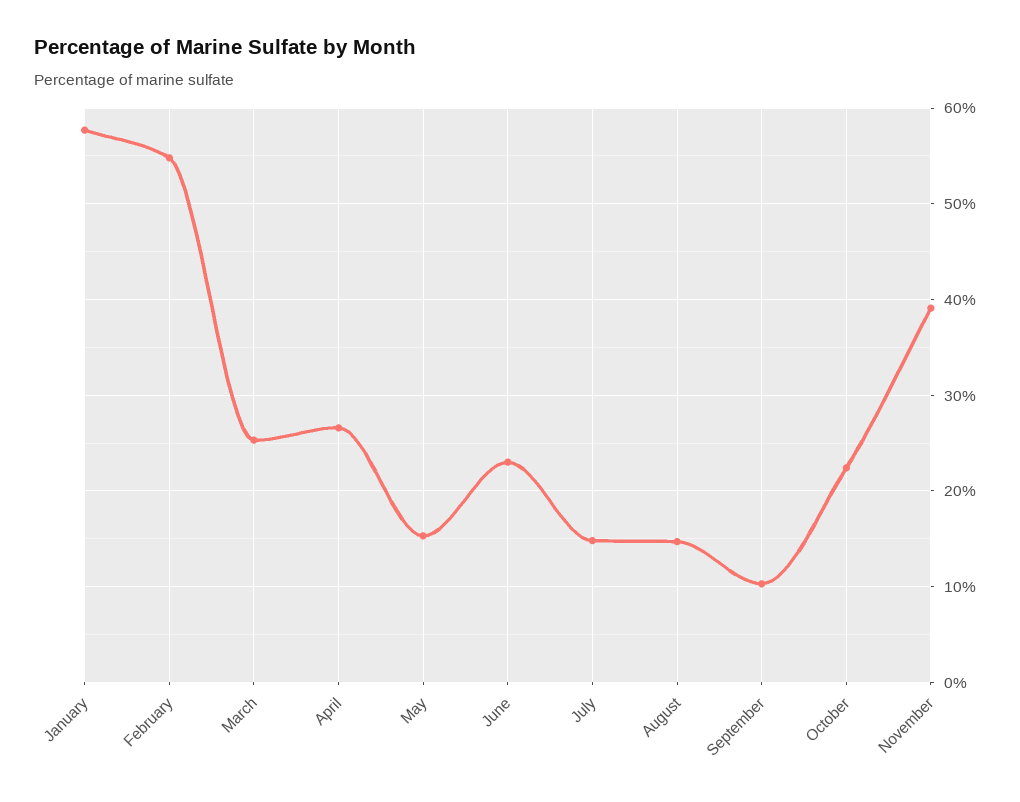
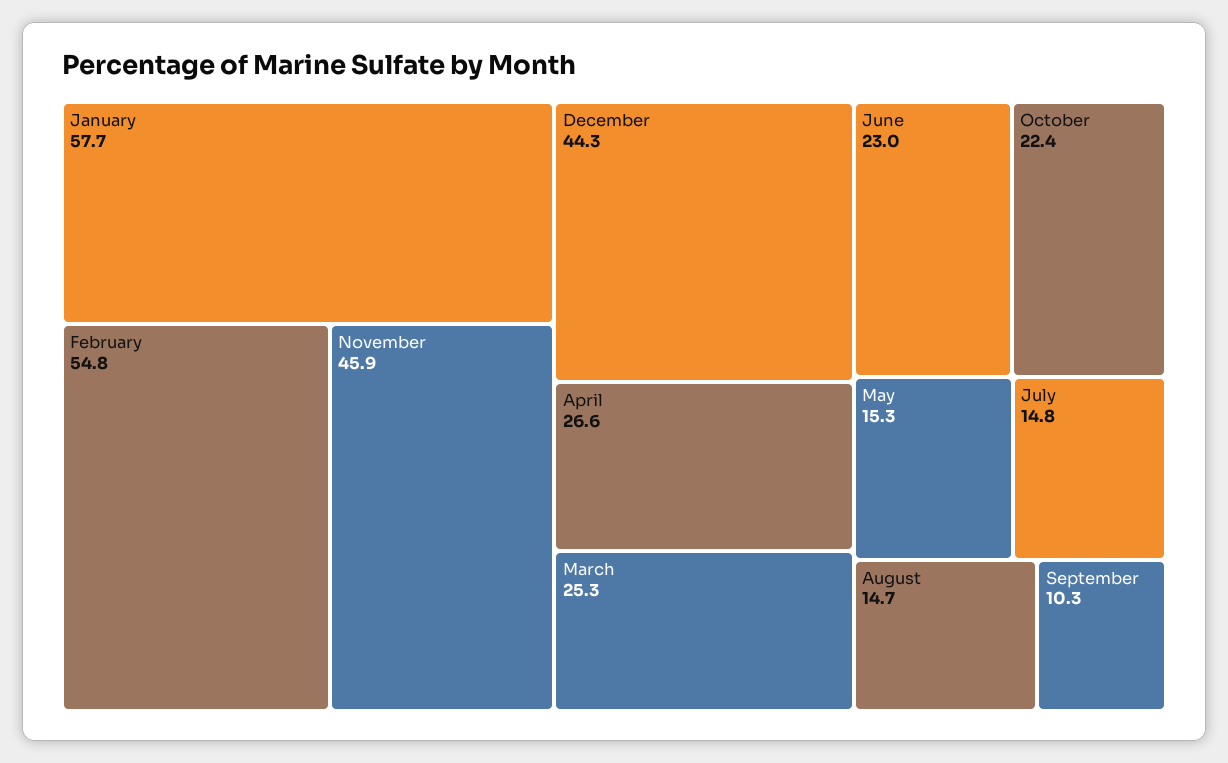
November: 39 -> 45.9
December: none -> 44.3

